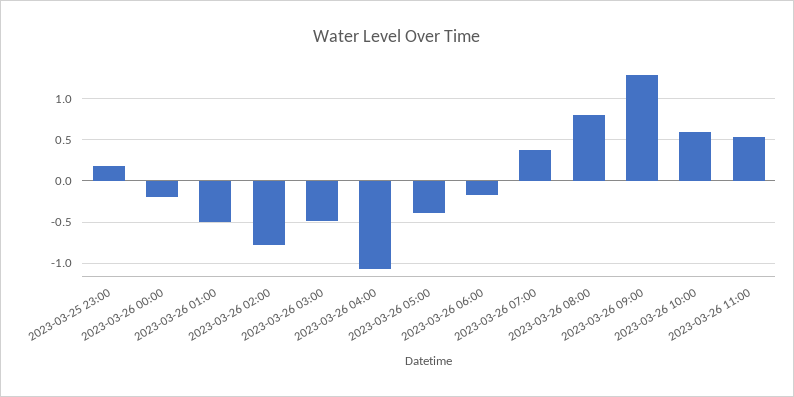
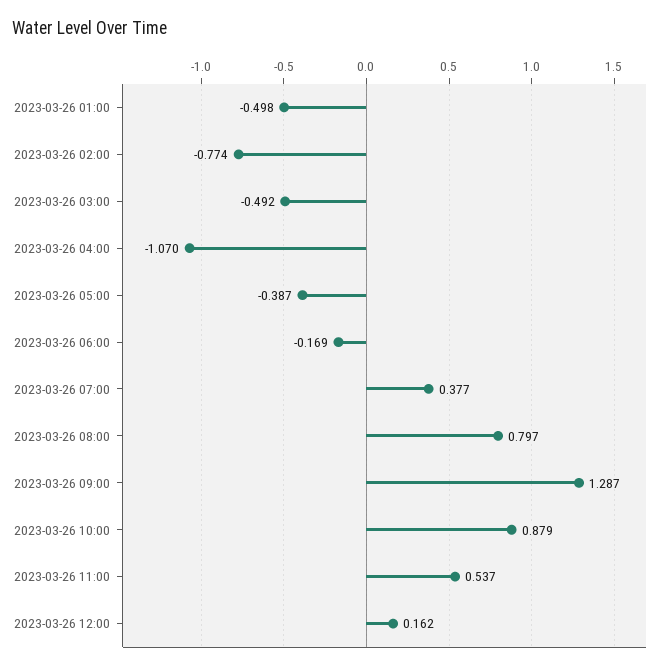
2023-03-25 23:00: 0.2 -> none
2023-03-26 00:00: -0.2 -> none
2023-03-26 10:00: 0.6 -> 0.879
2023-03-26 12:00: none -> 0.162

